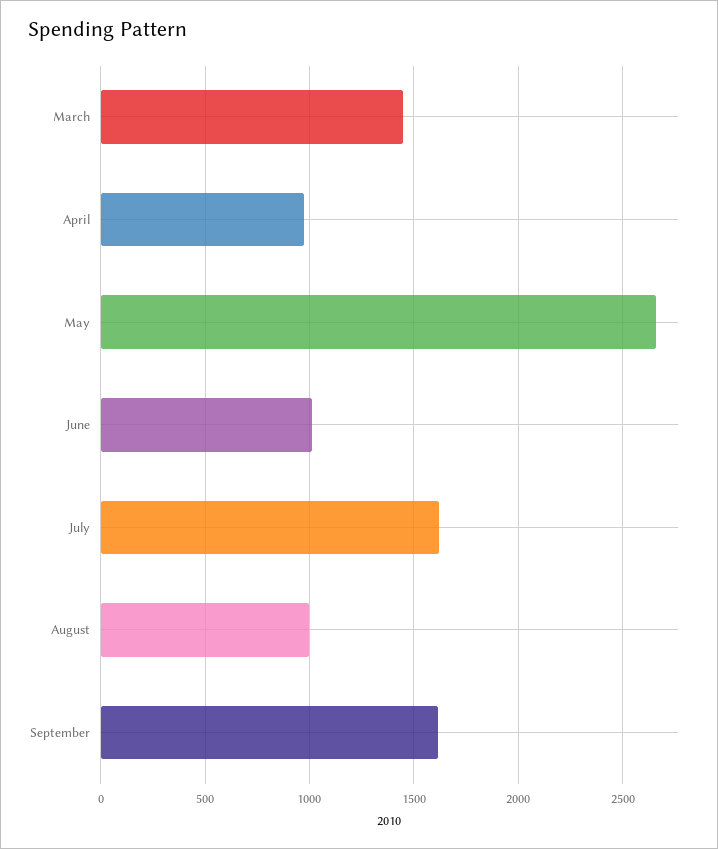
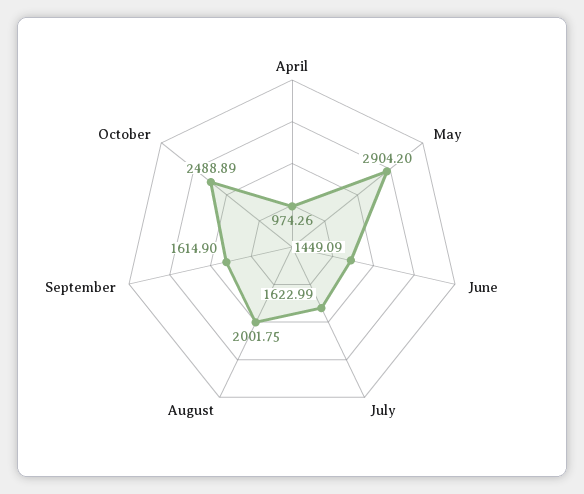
March: 1450 -> none
May: 2650 -> 2904.2
June: 1000 -> 1449.09
August: 1000 -> 2001.75
October: none -> 2488.89

